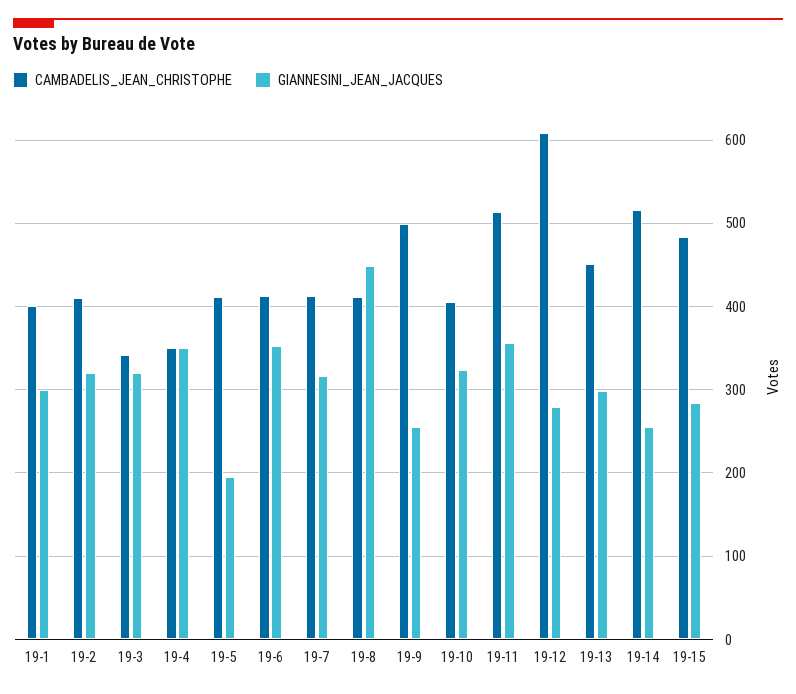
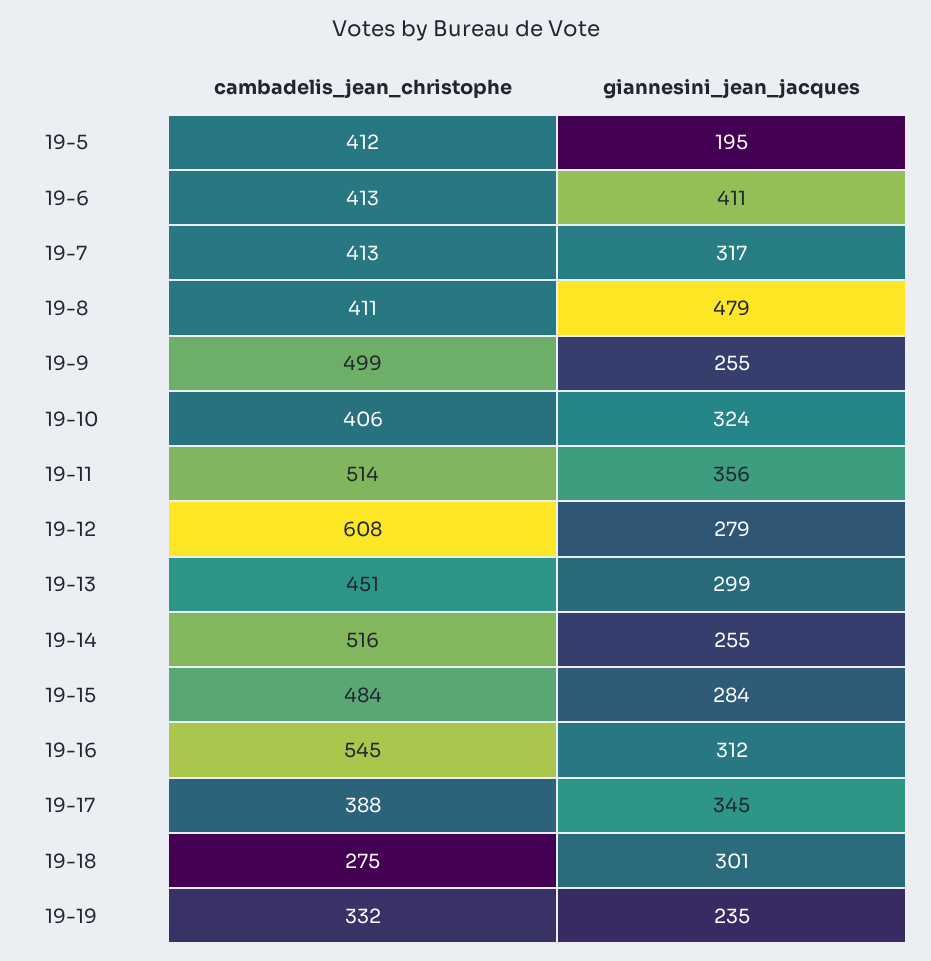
CAMBADELIS_JEAN_CHRISTOPHE, 19-1: 400 -> none
GIANNESINI_JEAN_JACQUES, 19-1: 300 -> none
CAMBADELIS_JEAN_CHRISTOPHE, 19-2: 410 -> none
GIANNESINI_JEAN_JACQUES, 19-2: 320 -> none
CAMBADELIS_JEAN_CHRISTOPHE, 19-3: 340 -> none
GIANNESINI_JEAN_JACQUES, 19-3: 320 -> none
CAMBADELIS_JEAN_CHRISTOPHE, 19-4: 350 -> none
GIANNESINI_JEAN_JACQUES, 19-4: 350 -> none
GIANNESINI_JEAN_JACQUES, 19-6: 350 -> 411
GIANNESINI_JEAN_JACQUES, 19-8: 450 -> 479
CAMBADELIS_JEAN_CHRISTOPHE, 19-16: none -> 545
GIANNESINI_JEAN_JACQUES, 19-16: none -> 312
CAMBADELIS_JEAN_CHRISTOPHE, 19-17: none -> 388
GIANNESINI_JEAN_JACQUES, 19-17: none -> 345
CAMBADELIS_JEAN_CHRISTOPHE, 19-18: none -> 275
GIANNESINI_JEAN_JACQUES, 19-18: none -> 301
CAMBADELIS_JEAN_CHRISTOPHE, 19-19: none -> 332
GIANNESINI_JEAN_JACQUES, 19-19: none -> 235

